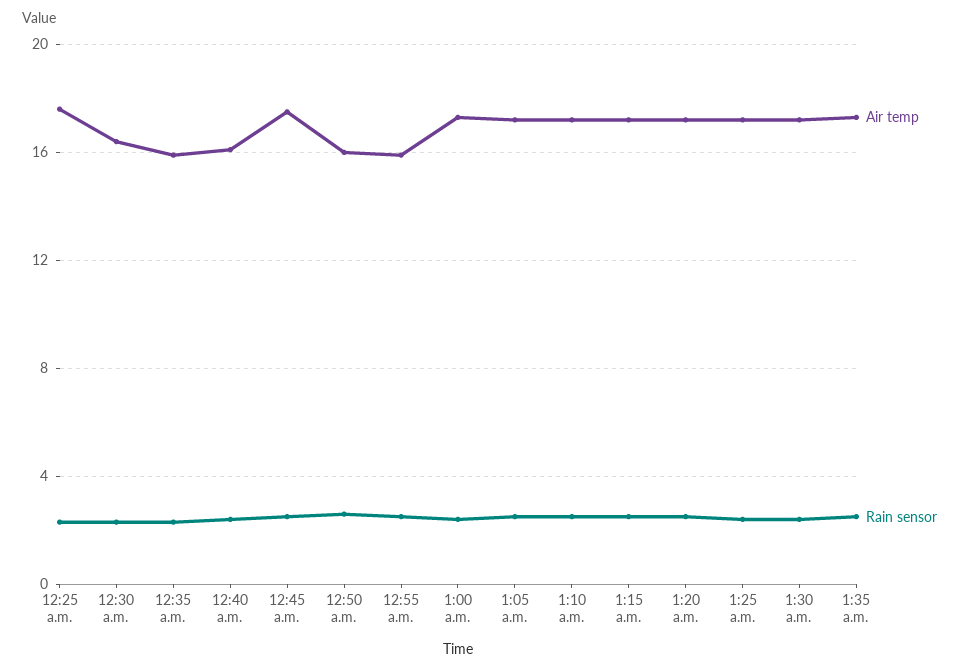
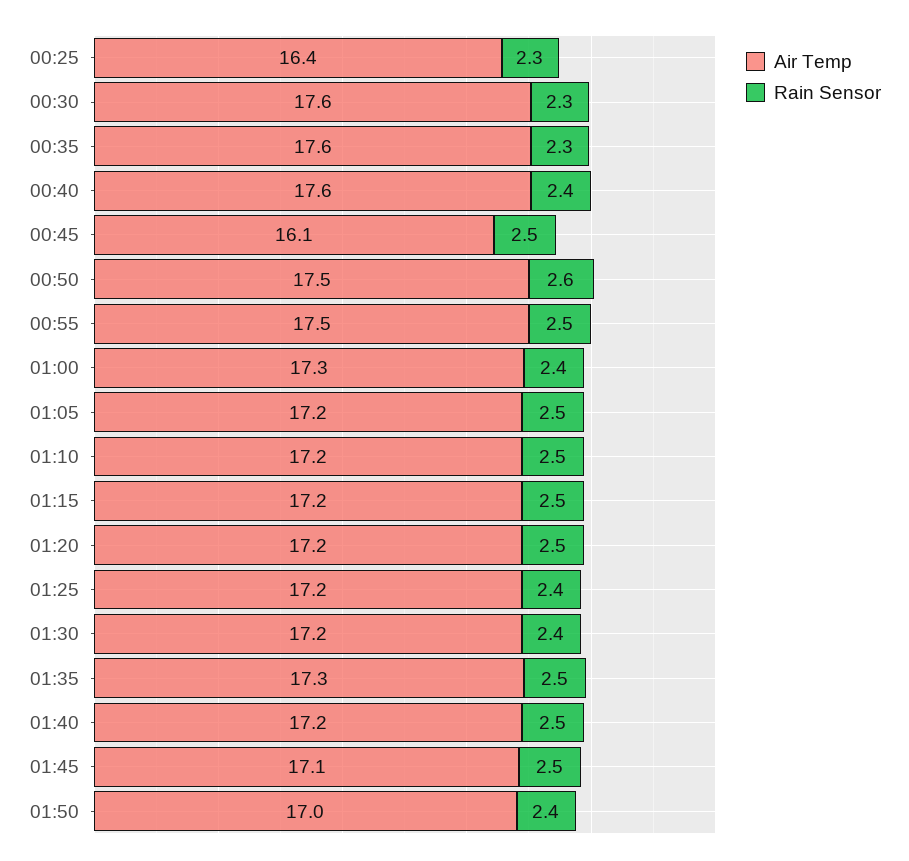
Air temp, 12:25 a.m.: 17.5 -> 16.4
Air temp, 12:30 a.m.: 16.5 -> 17.6
Air temp, 12:35 a.m.: 16 -> 17.6
Air temp, 12:40 a.m.: 16 -> 17.6
Air temp, 12:45 a.m.: 17.5 -> 16.1
Air temp, 12:50 a.m.: 16 -> 17.5
Air temp, 12:55 a.m.: 16 -> 17.5
Air temp, 01:40: none -> 17.2
Rain sensor, 01:40: none -> 2.5
Air temp, 01:45: none -> 17.1
Rain sensor, 01:45: none -> 2.5
Air temp, 01:50: none -> 17
Rain sensor, 01:50: none -> 2.4

